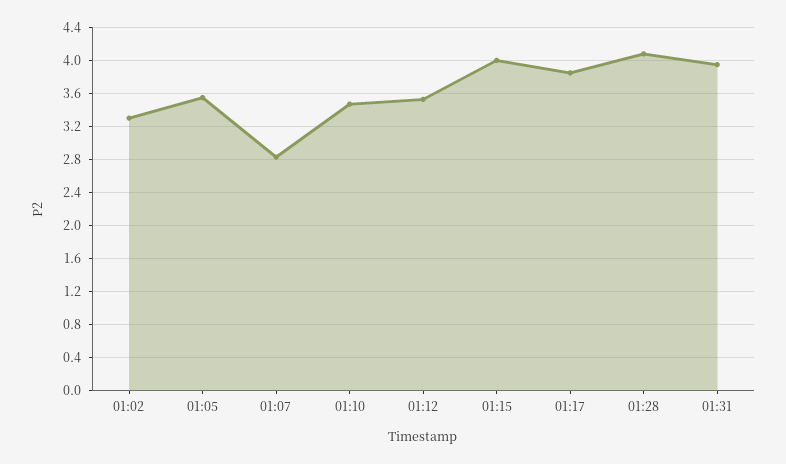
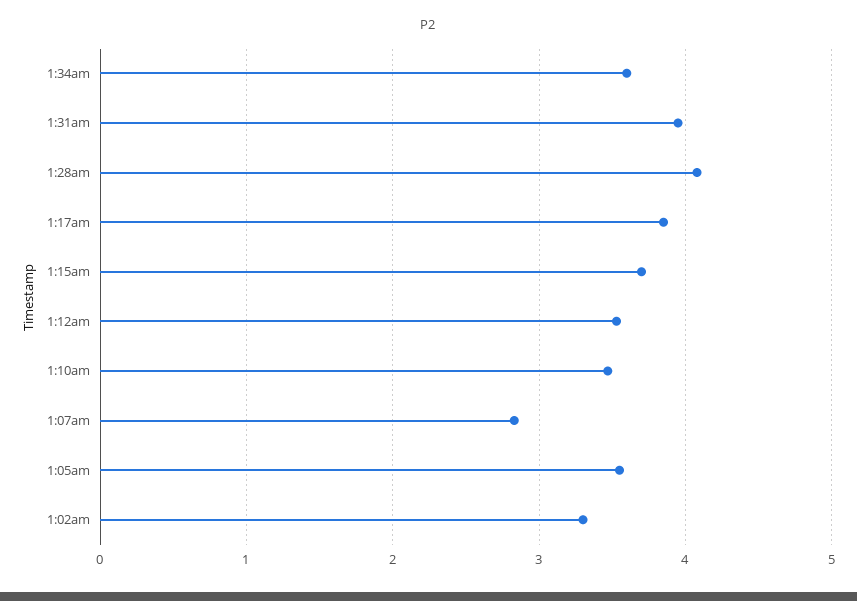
01:15: 4 -> 3.7
1:34am: none -> 3.6

